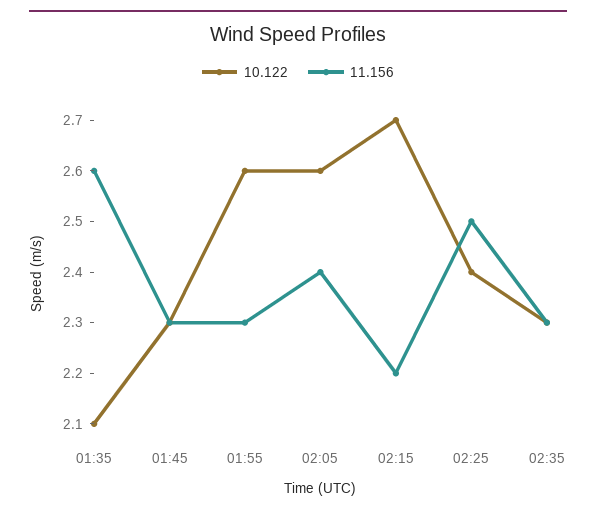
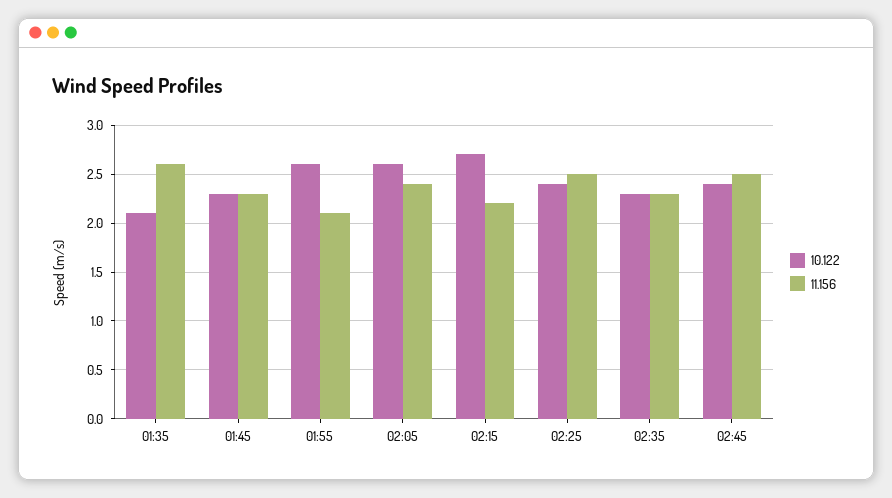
11.156, 01:55: 2.3 -> 2.1
10.122, 02:45: none -> 2.4
11.156, 02:45: none -> 2.5

